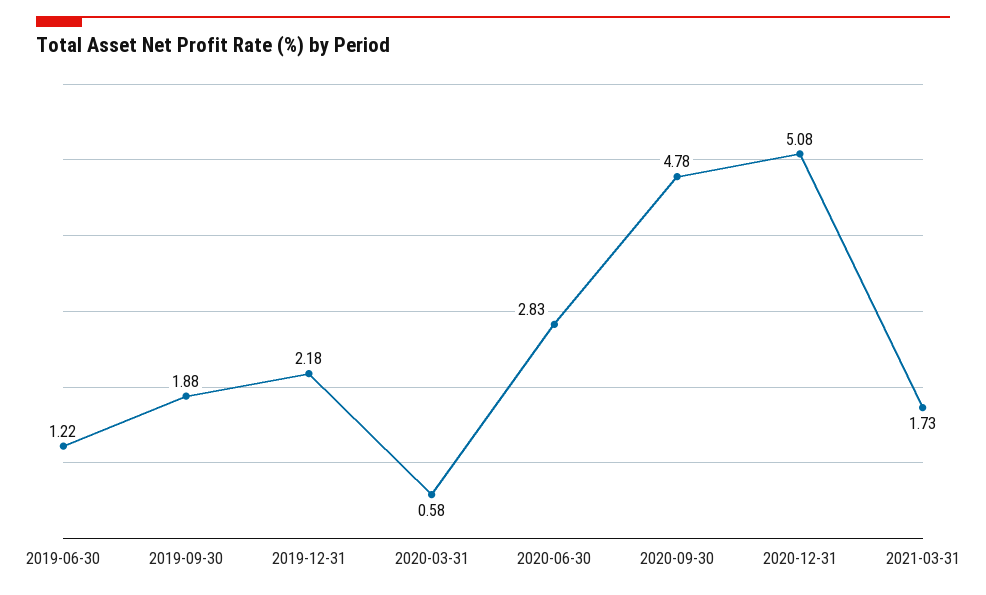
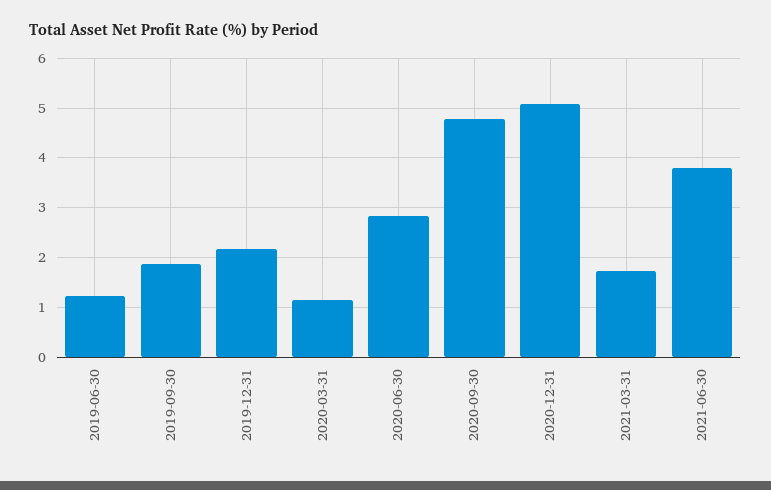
2020-03-31: 0.58 -> 1.2
2021-06-30: none -> 3.8

